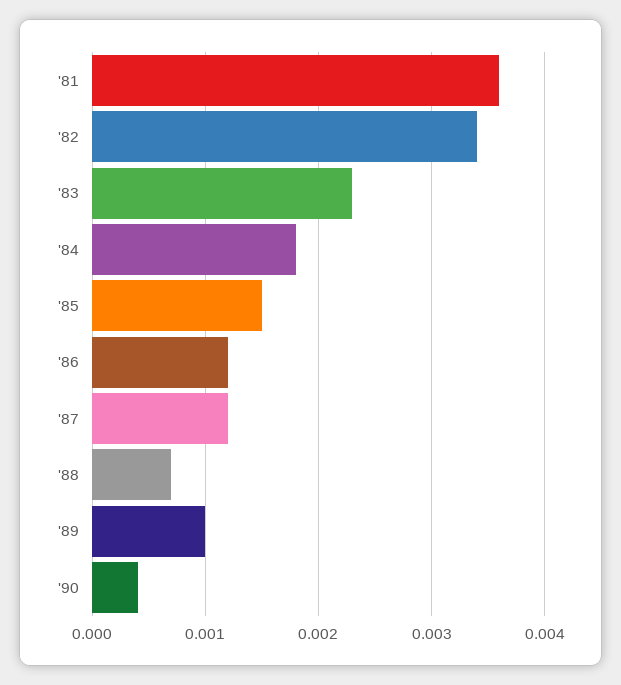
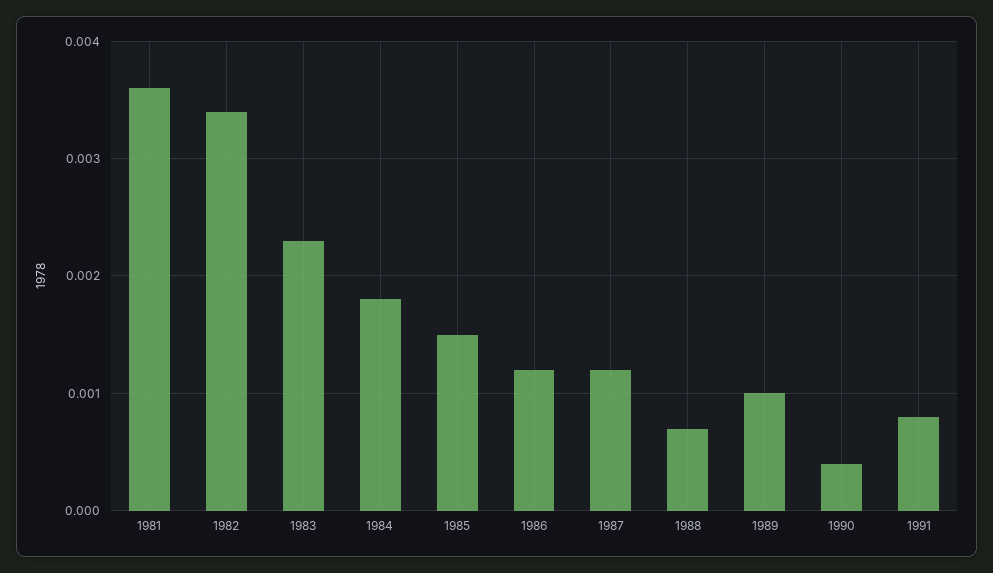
1991: none -> 0.0008

